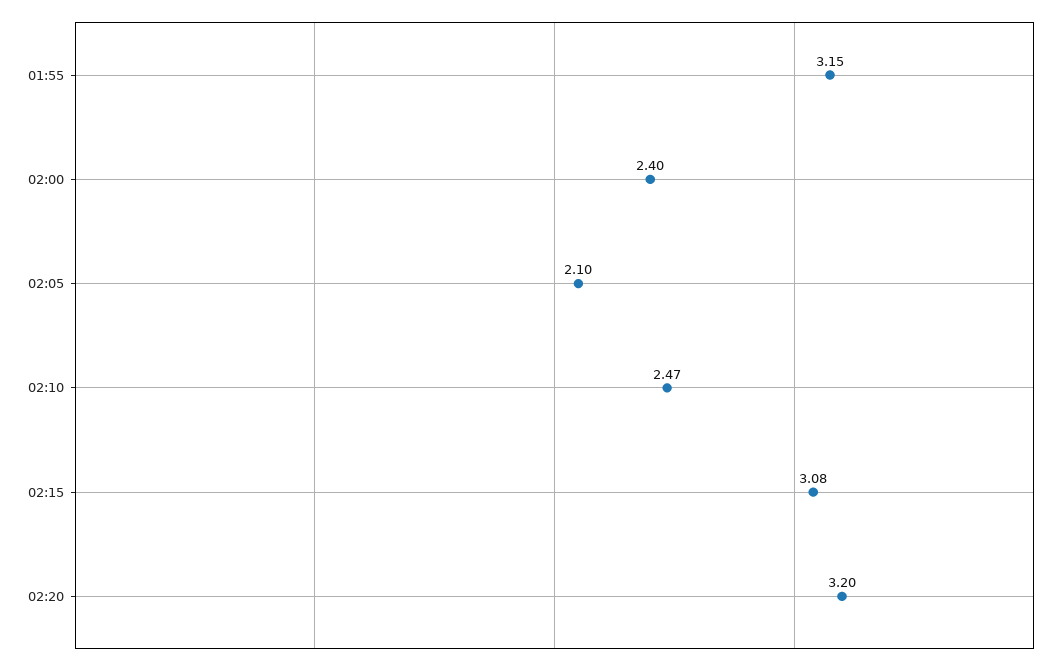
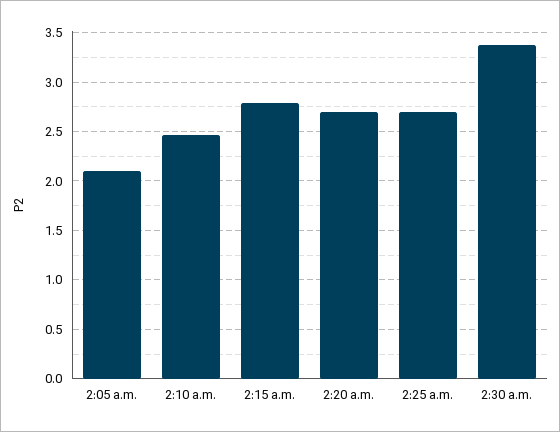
01:55: 3.15 -> none
02:00: 2.4 -> none
02:15: 3.08 -> 2.8
02:20: 3.2 -> 2.7
2:25 a.m.: none -> 2.7
2:30 a.m.: none -> 3.4

